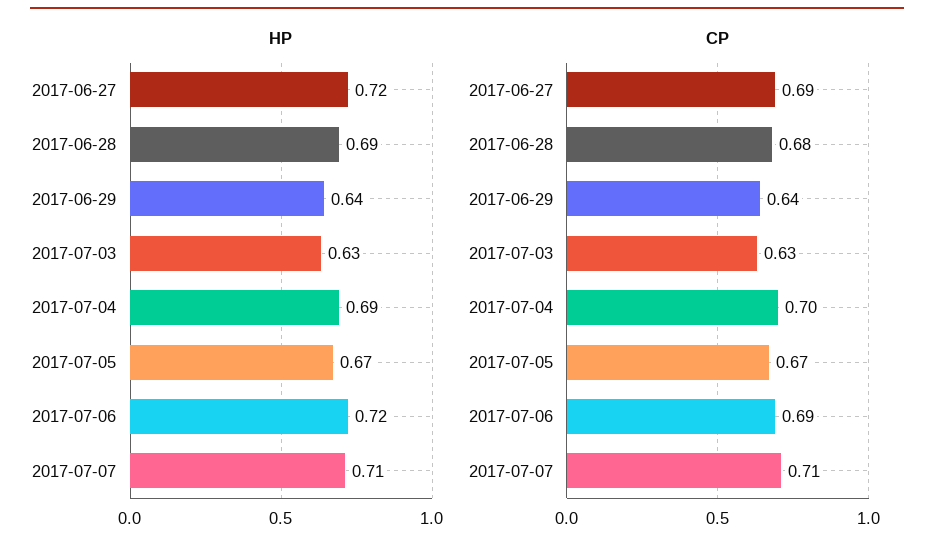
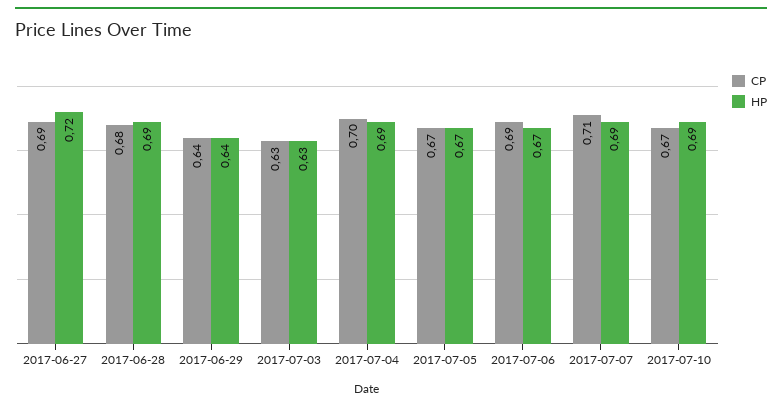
HP, 2017-07-06: 0.72 -> 0.67
HP, 2017-07-07: 0.71 -> 0.69
CP, 2017-07-10: none -> 0.67
HP, 2017-07-10: none -> 0.69

